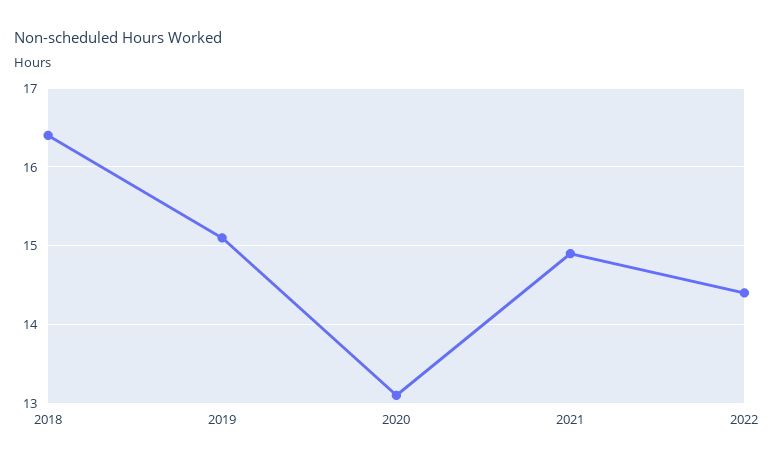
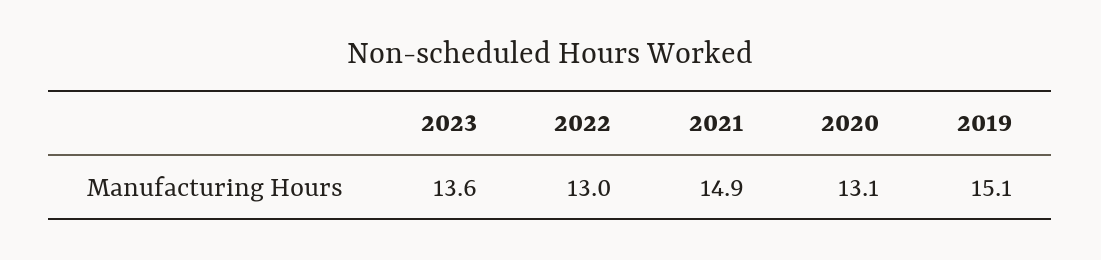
2018: 16.4 -> none
2022: 14.4 -> 13
2023: none -> 13.6

